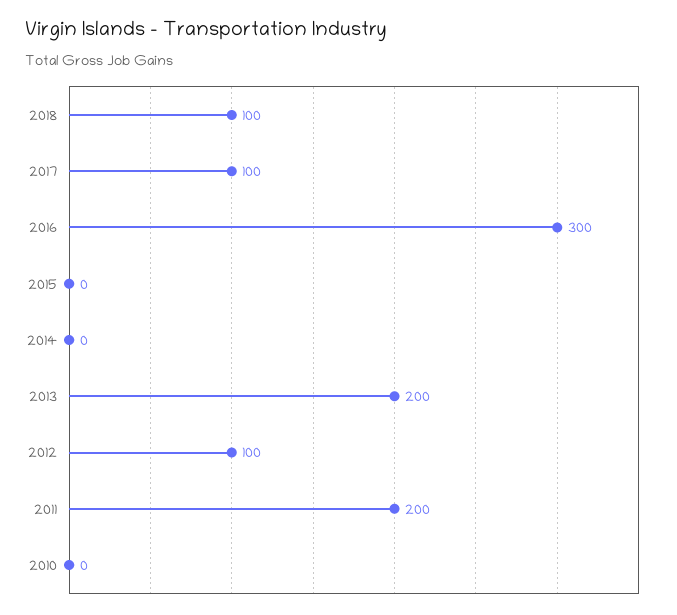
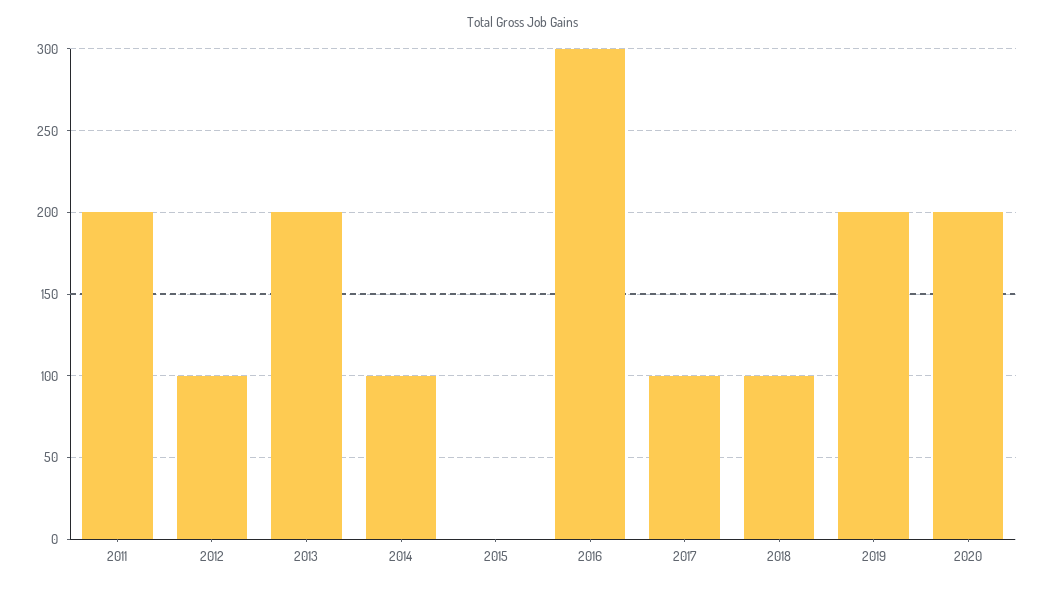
2014: 0 -> 100
2010: 0 -> none
2019: none -> 200
2020: none -> 200

